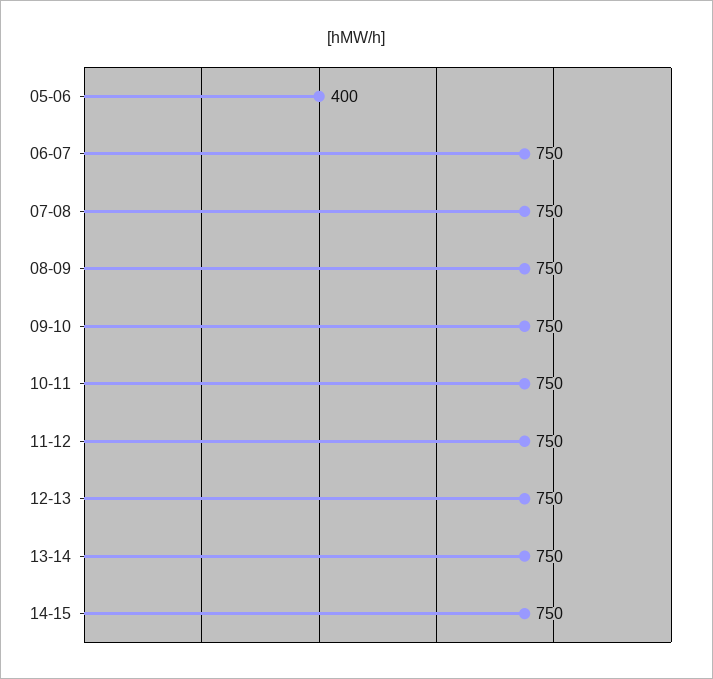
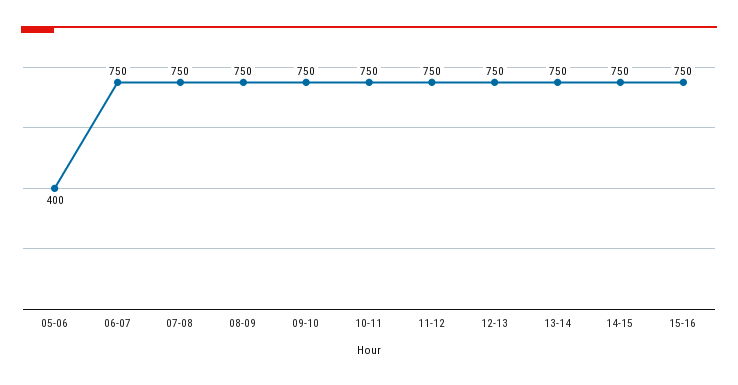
15-16: none -> 750

